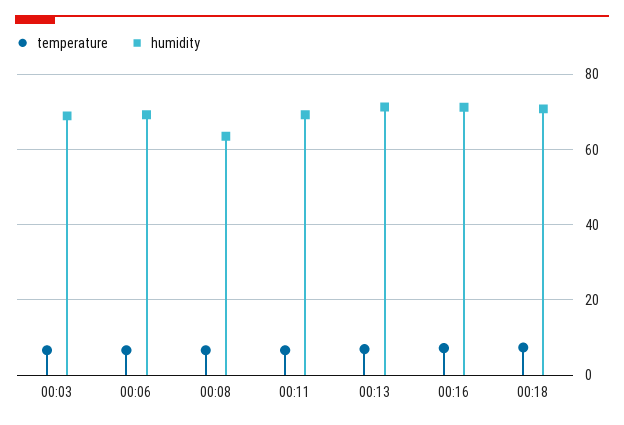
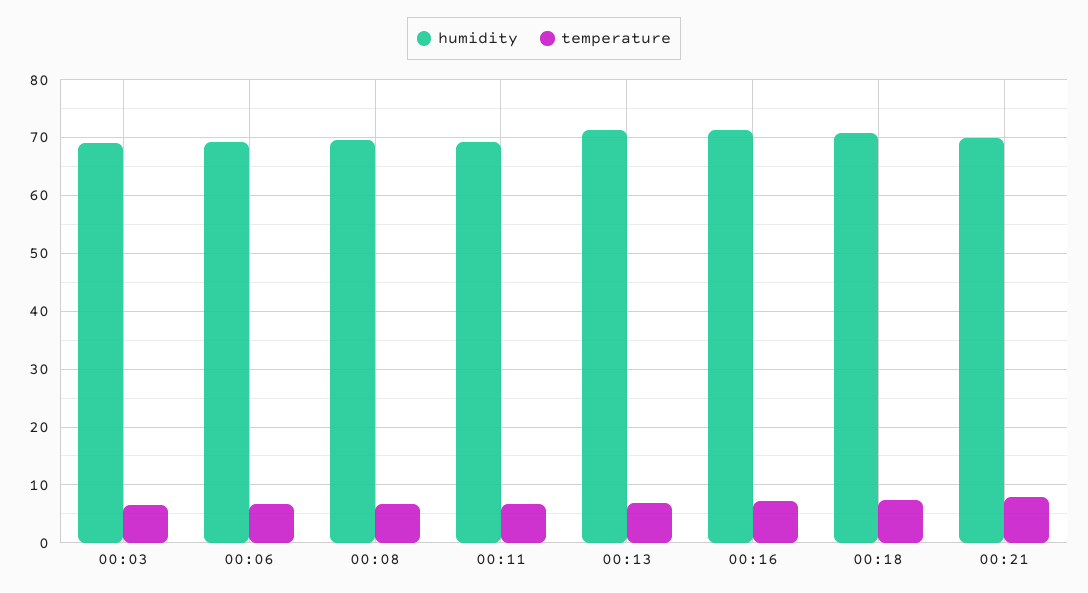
humidity, 00:08: 64 -> 70
humidity, 00:21: none -> 70
temperature, 00:21: none -> 8

